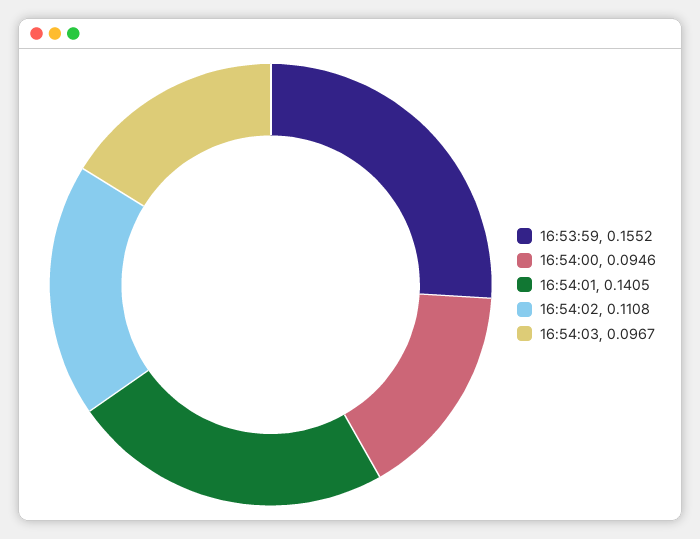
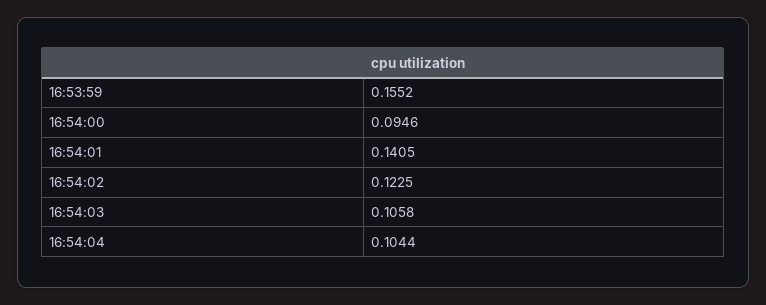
16:54:02: 0.1108 -> 0.1225
16:54:03: 0.0967 -> 0.1058
16:54:04: none -> 0.1044

